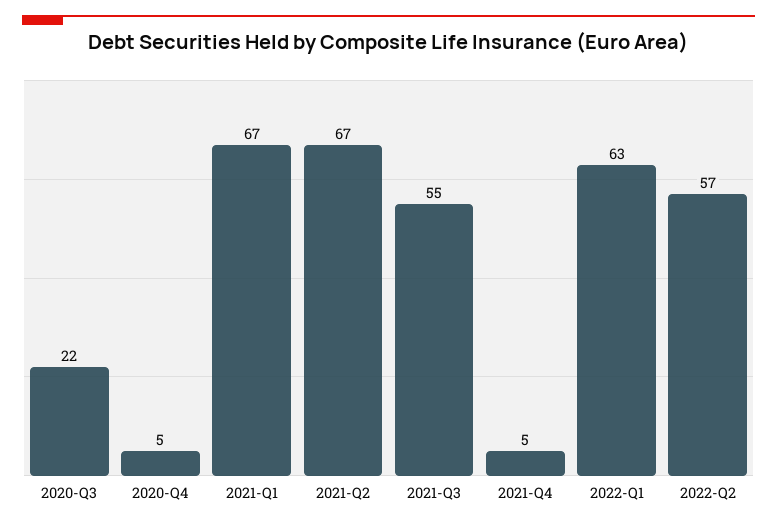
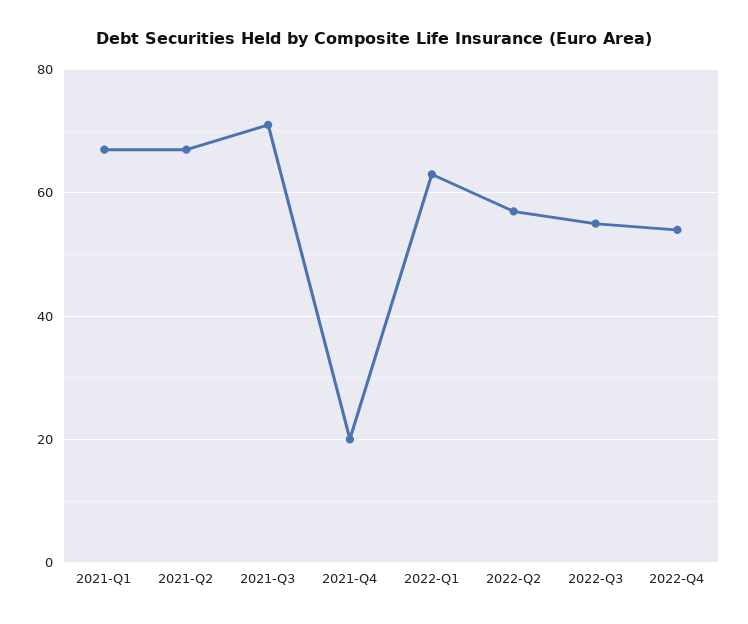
2020-Q3: 22 -> none
2020-Q4: 5 -> none
2021-Q3: 55 -> 70
2021-Q4: 5 -> 20
2022-Q3: none -> 55
2022-Q4: none -> 55

